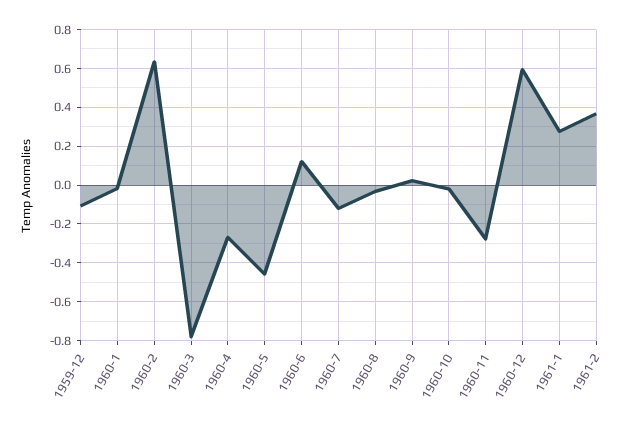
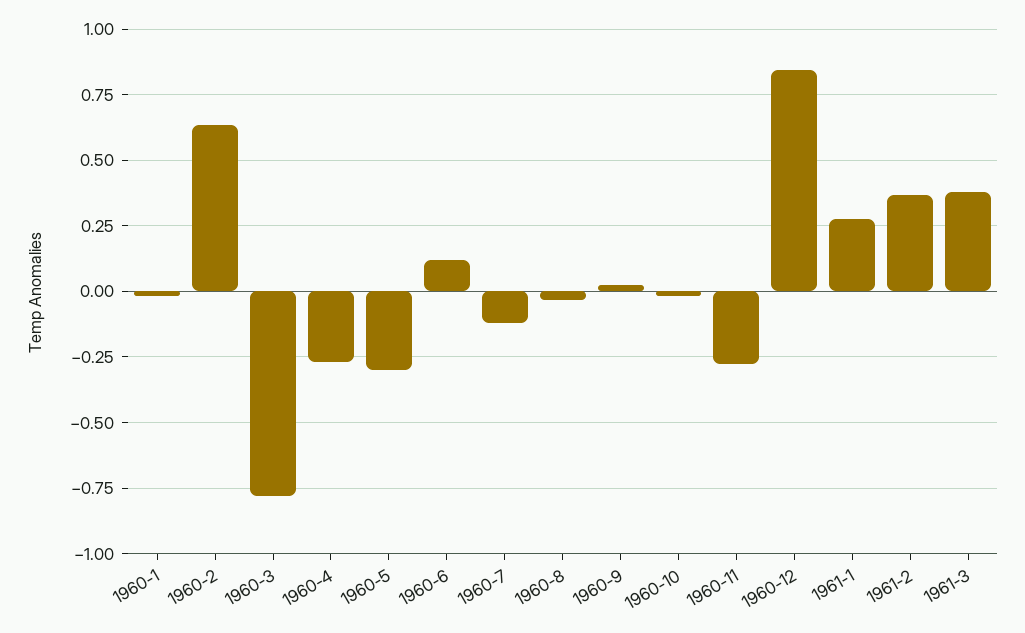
1959-12: -0.1 -> none
1960-5: -0.45 -> -0.3
1960-12: 0.6 -> 0.85
1961-3: none -> 0.375

